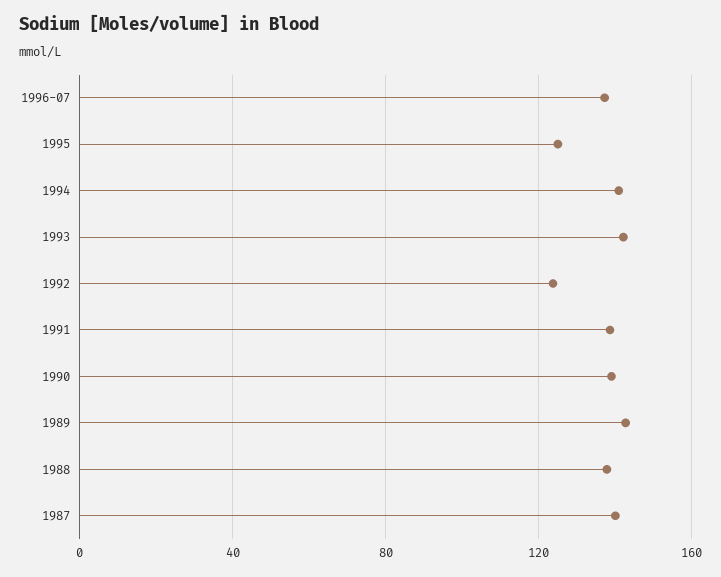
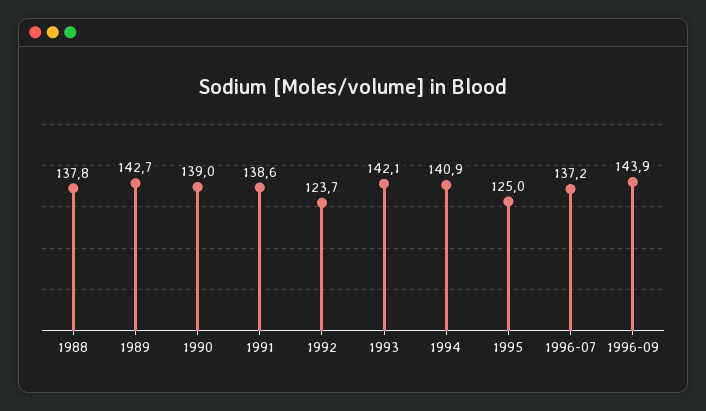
1987: 140 -> none
1996-09: none -> 143.9

